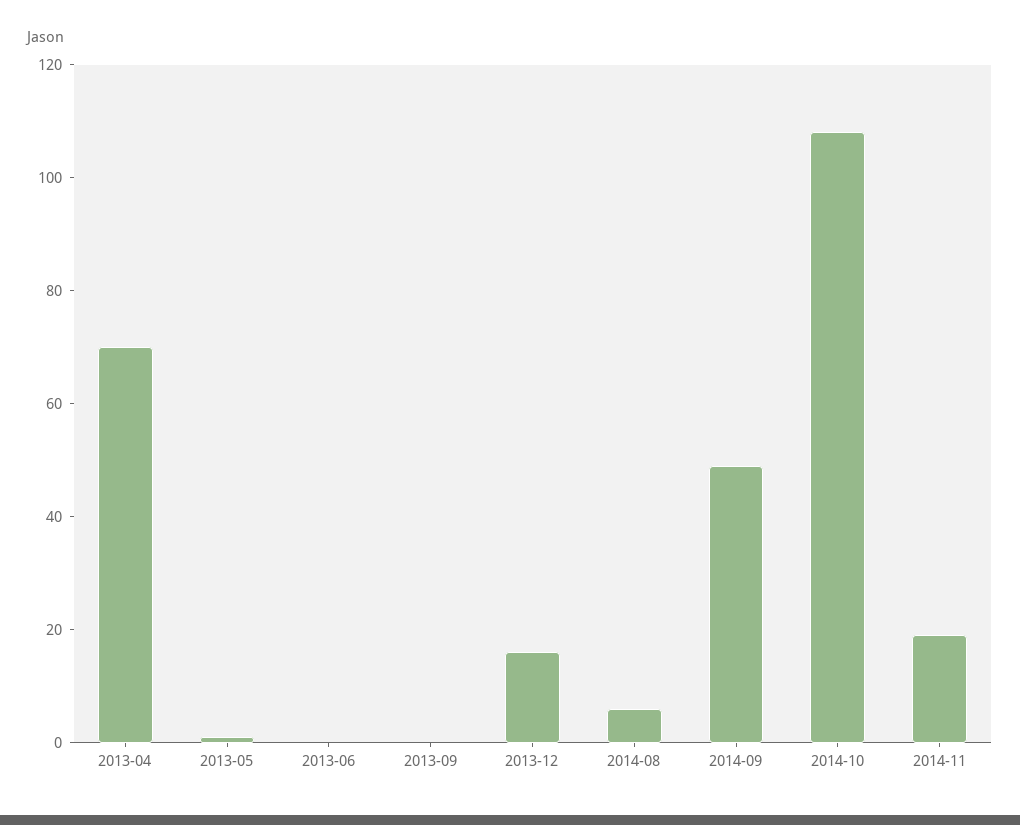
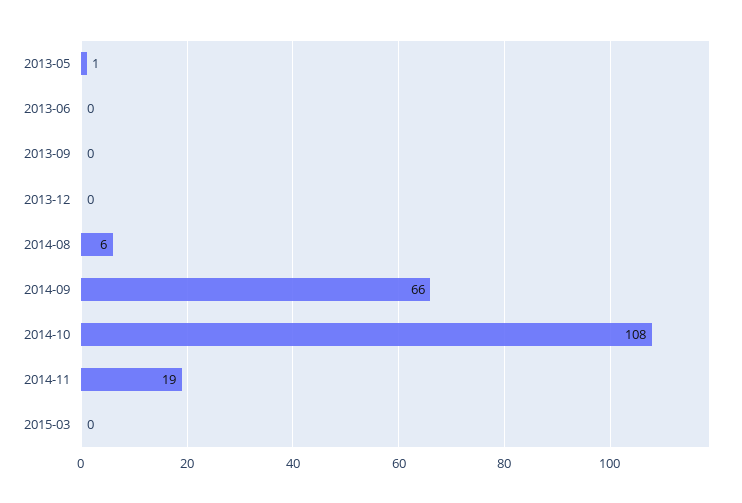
2013-04: 70 -> none
2013-12: 15 -> 0
2014-09: 50 -> 66
2015-03: none -> 0

